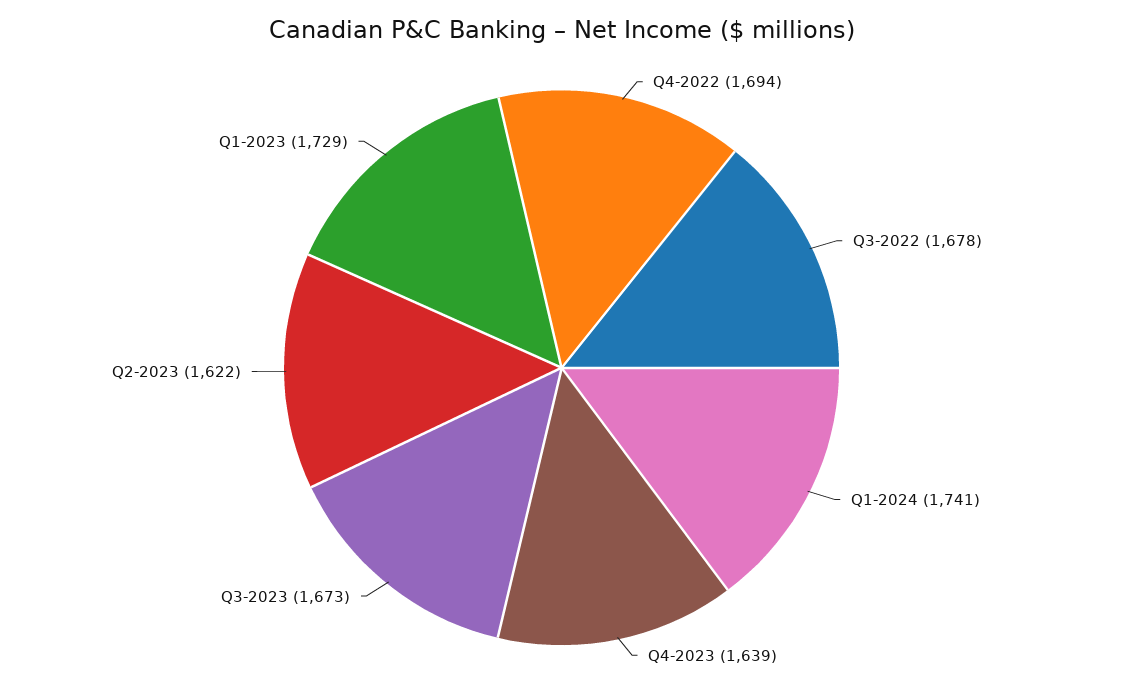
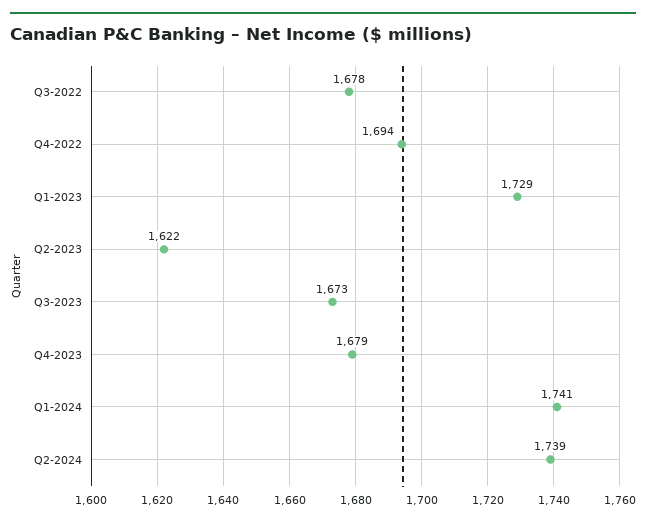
Q4-2023: 1639 -> 1679
Q2-2024: none -> 1739

